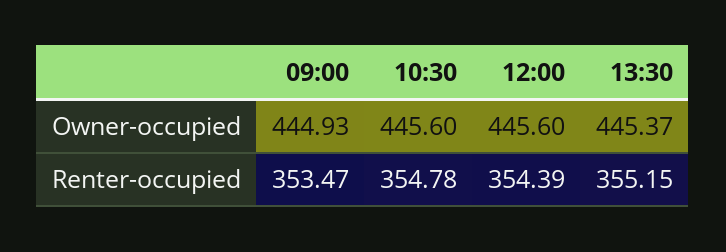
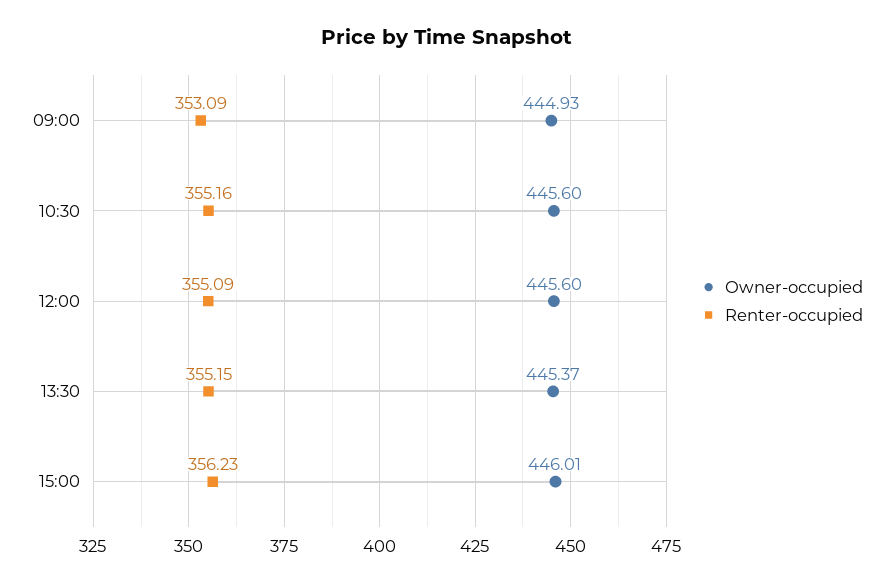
Renter-occupied, 09:00: 353.47 -> 353.09
Renter-occupied, 10:30: 354.78 -> 355.16
Renter-occupied, 12:00: 354.39 -> 355.09
Owner-occupied, 15:00: none -> 446.01
Renter-occupied, 15:00: none -> 356.23

